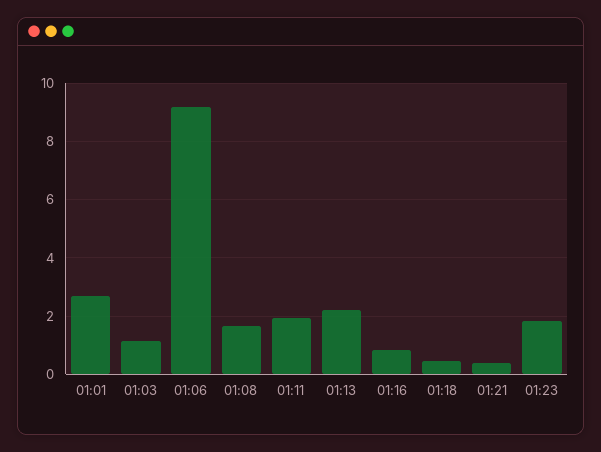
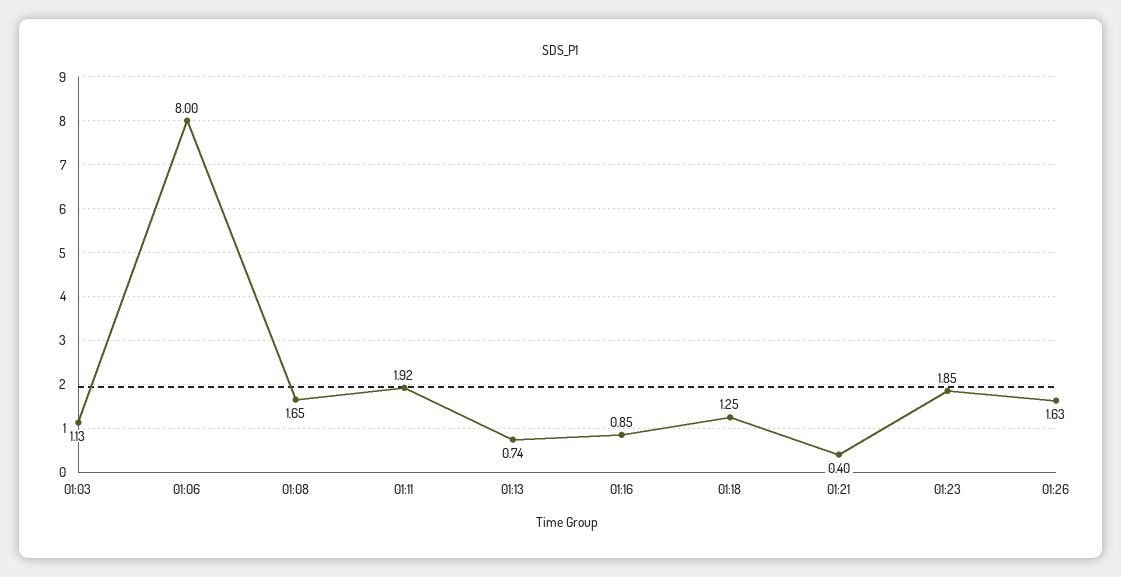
01:01: 2.75 -> none
01:06: 9.25 -> 8
01:13: 2.25 -> 0.74
01:18: 0.5 -> 1.25
01:26: none -> 1.63

